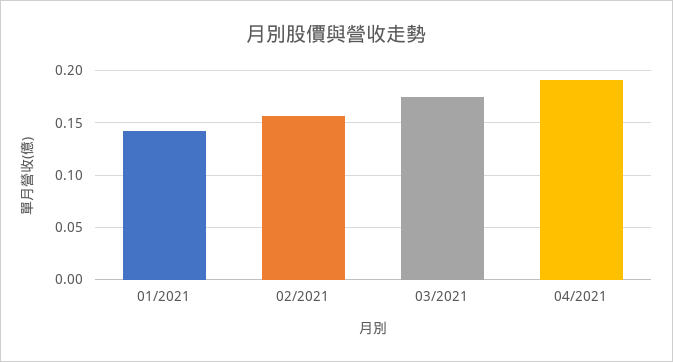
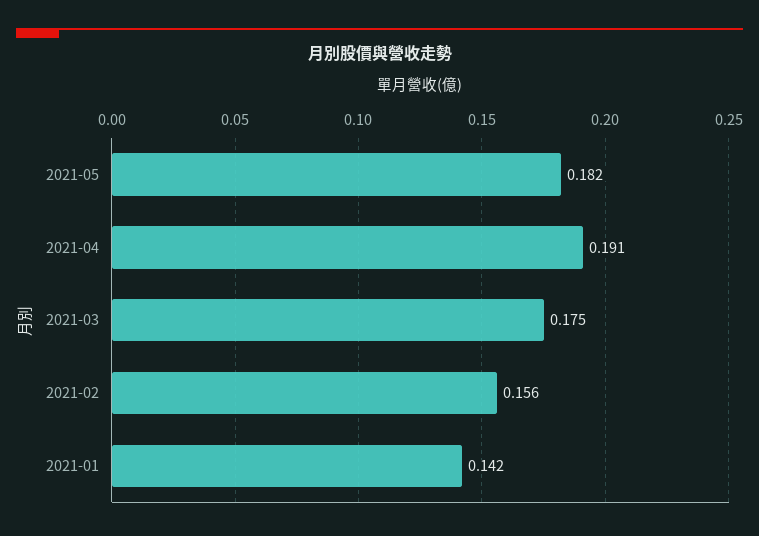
2021-05: none -> 0.182

